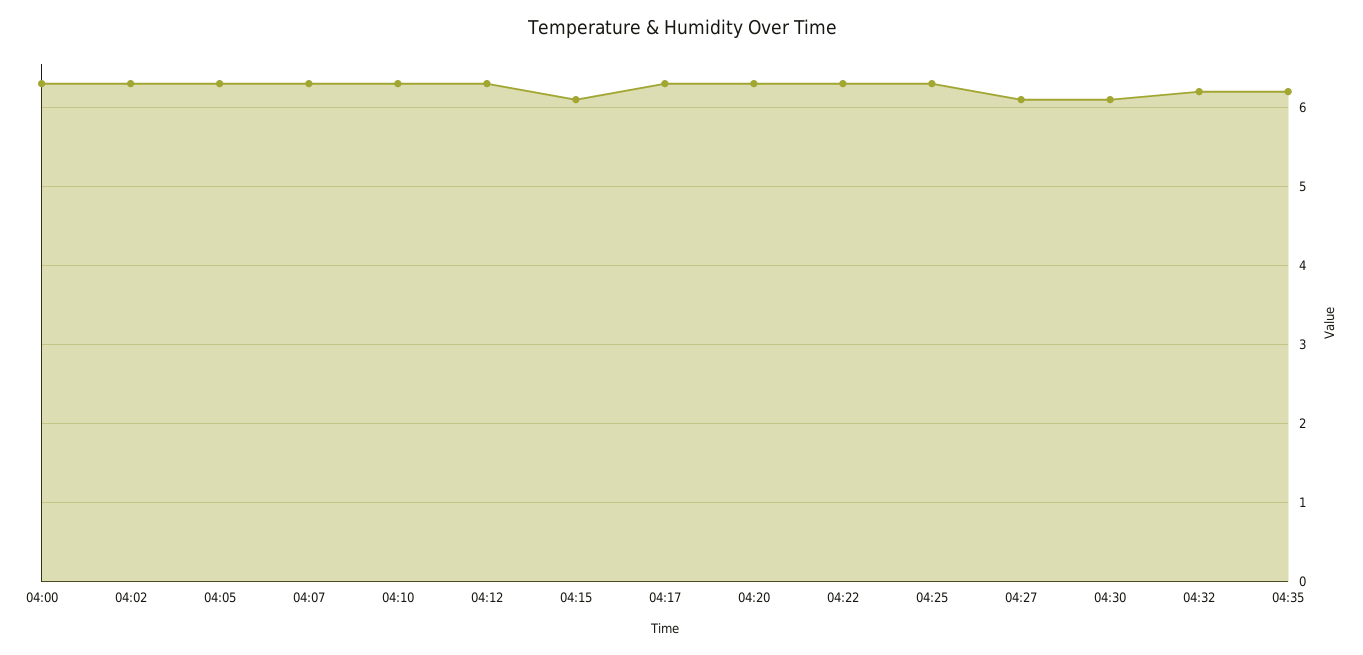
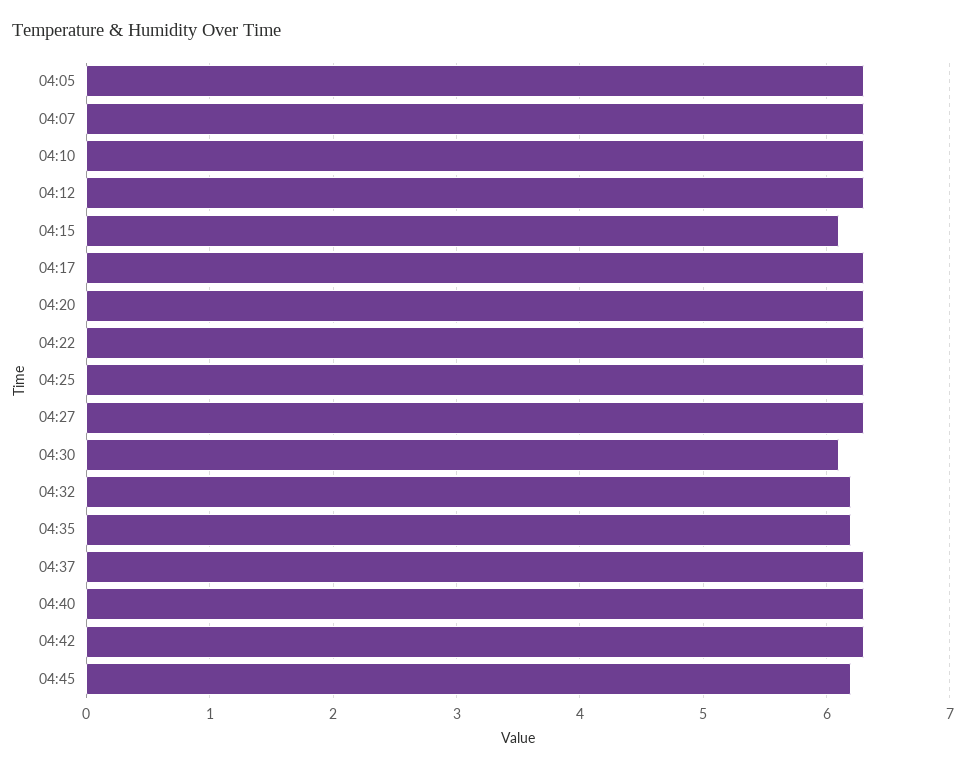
04:00: 6.3 -> none
04:02: 6.3 -> none
04:27: 6.1 -> 6.3
04:37: none -> 6.3
04:40: none -> 6.3
04:42: none -> 6.3
04:45: none -> 6.2

